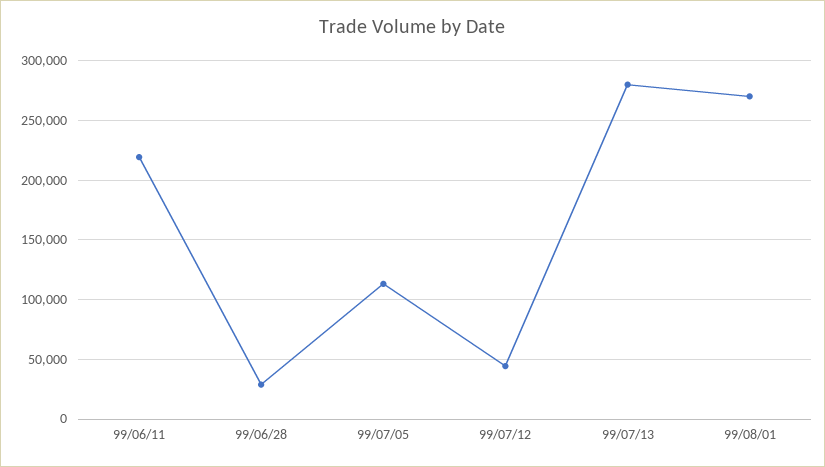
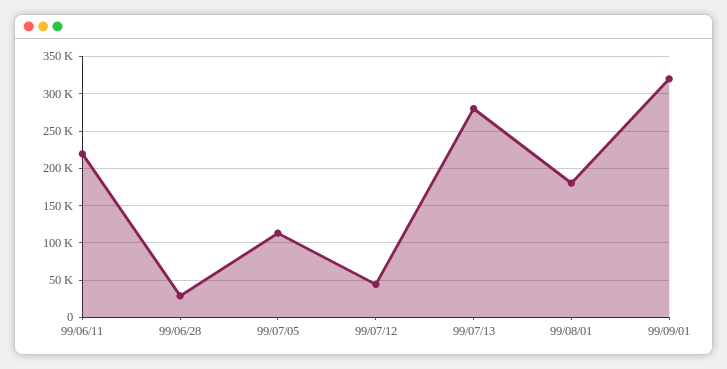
99/08/01: 270000 -> 180000
99/09/01: none -> 320000

